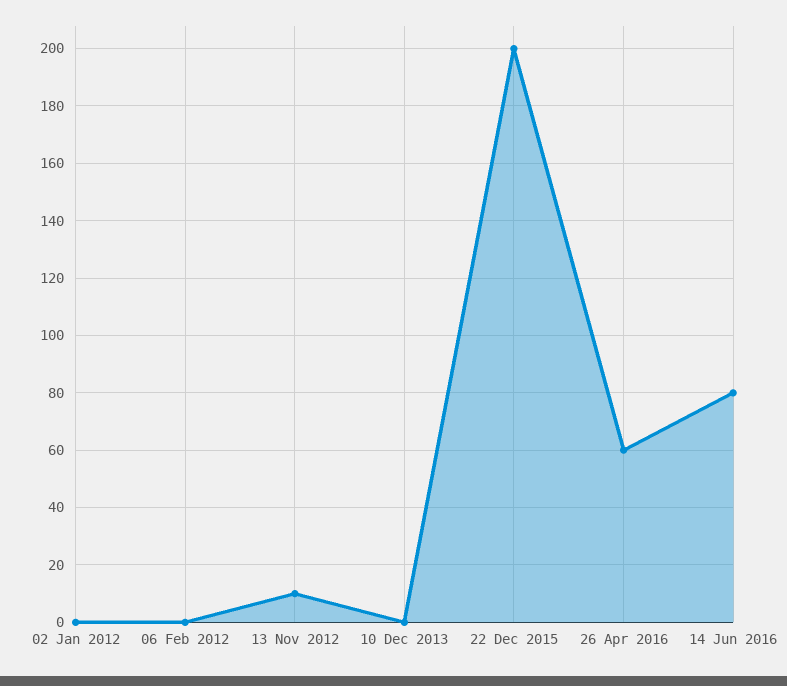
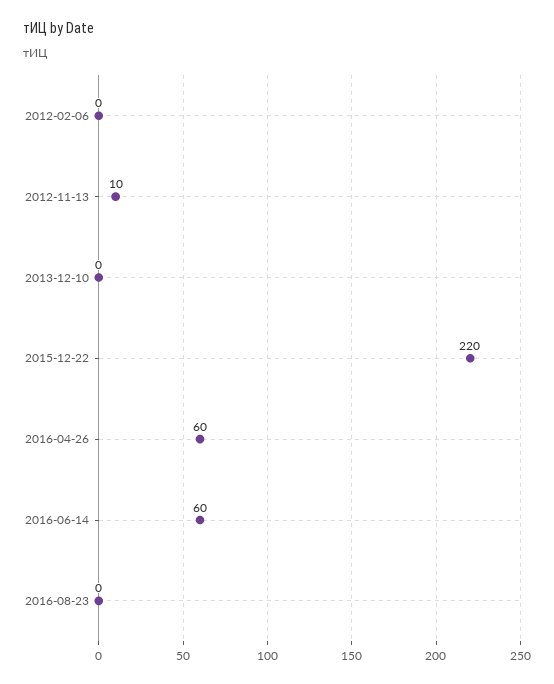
02 Jan 2012: 0 -> none
22 Dec 2015: 200 -> 220
14 Jun 2016: 80 -> 60
2016-08-23: none -> 0

